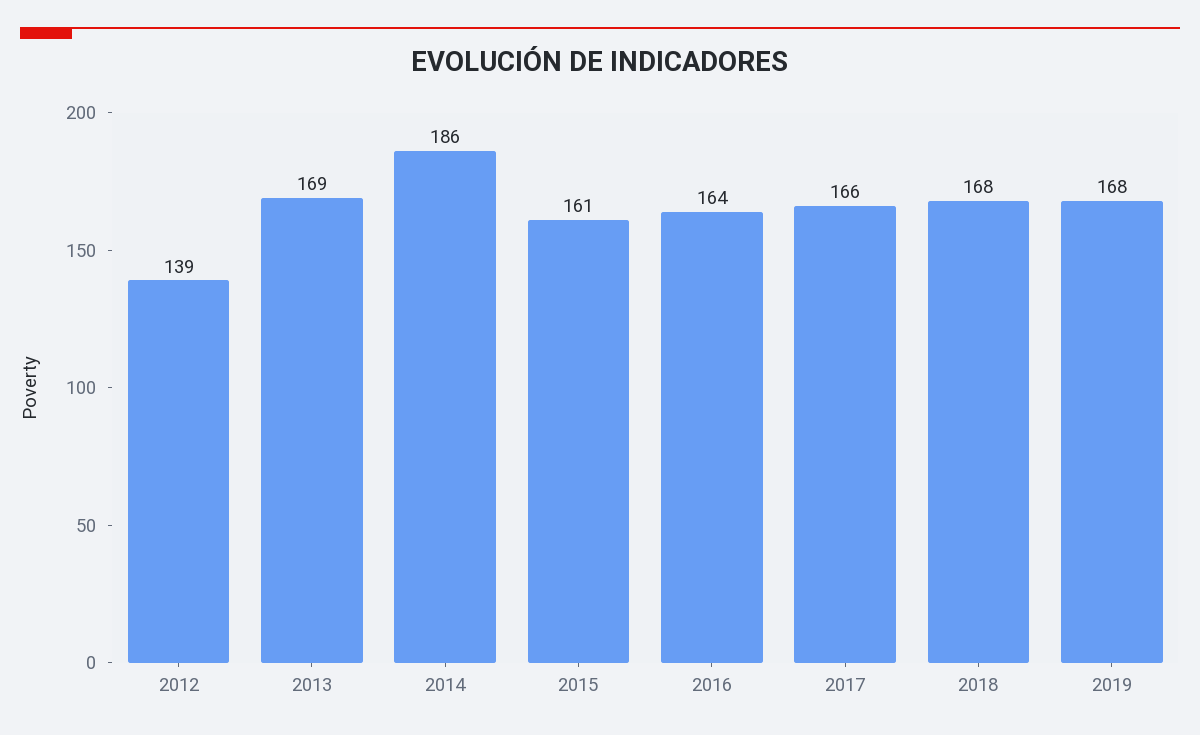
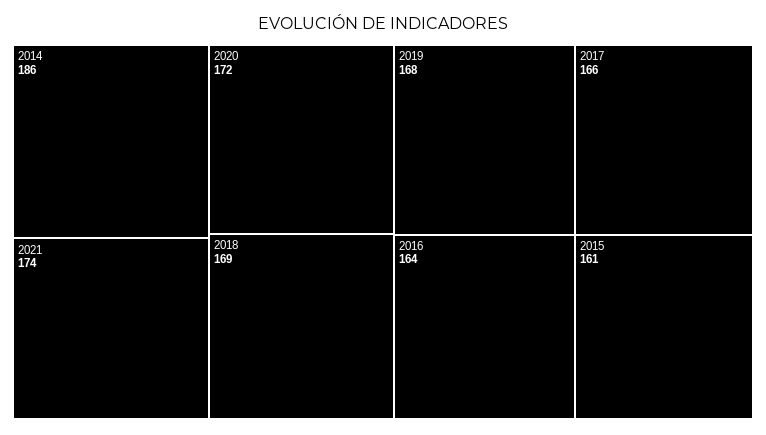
2012: 139 -> none
2013: 169 -> none
2018: 168 -> 169
2021: none -> 174
2020: none -> 172

